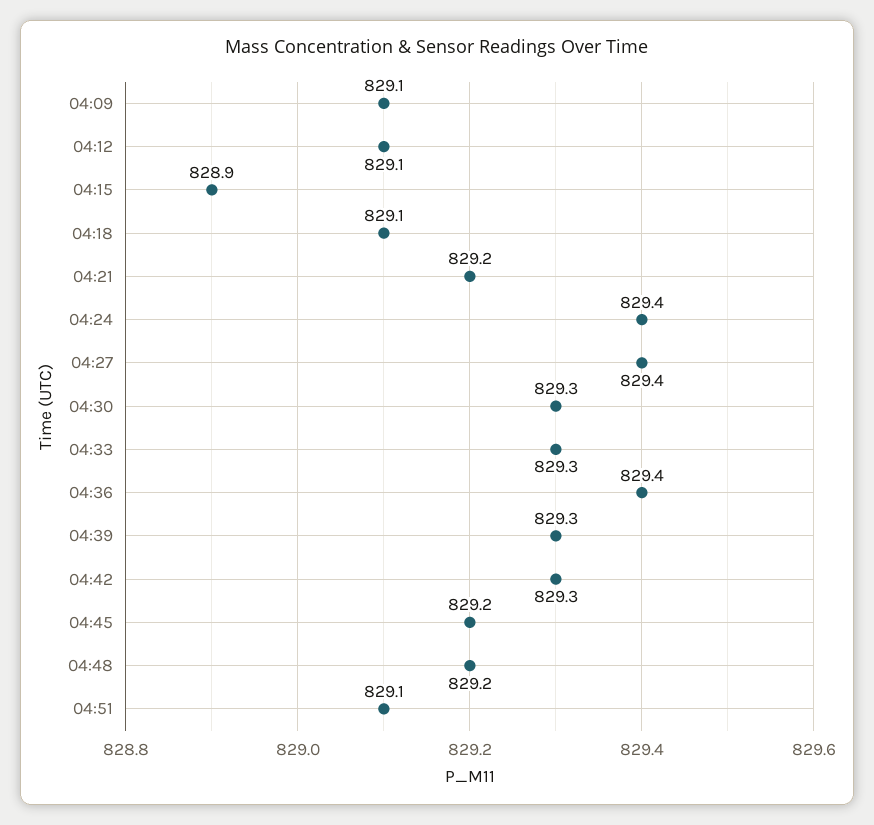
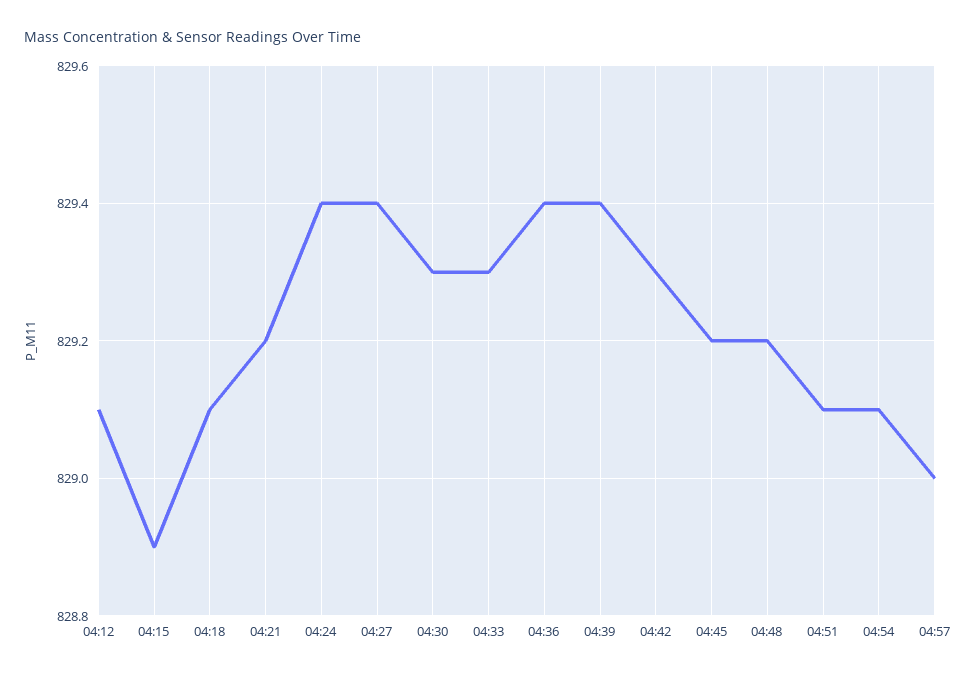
04:09: 829.1 -> none
04:39: 829.3 -> 829.4
04:54: none -> 829.1
04:57: none -> 829

